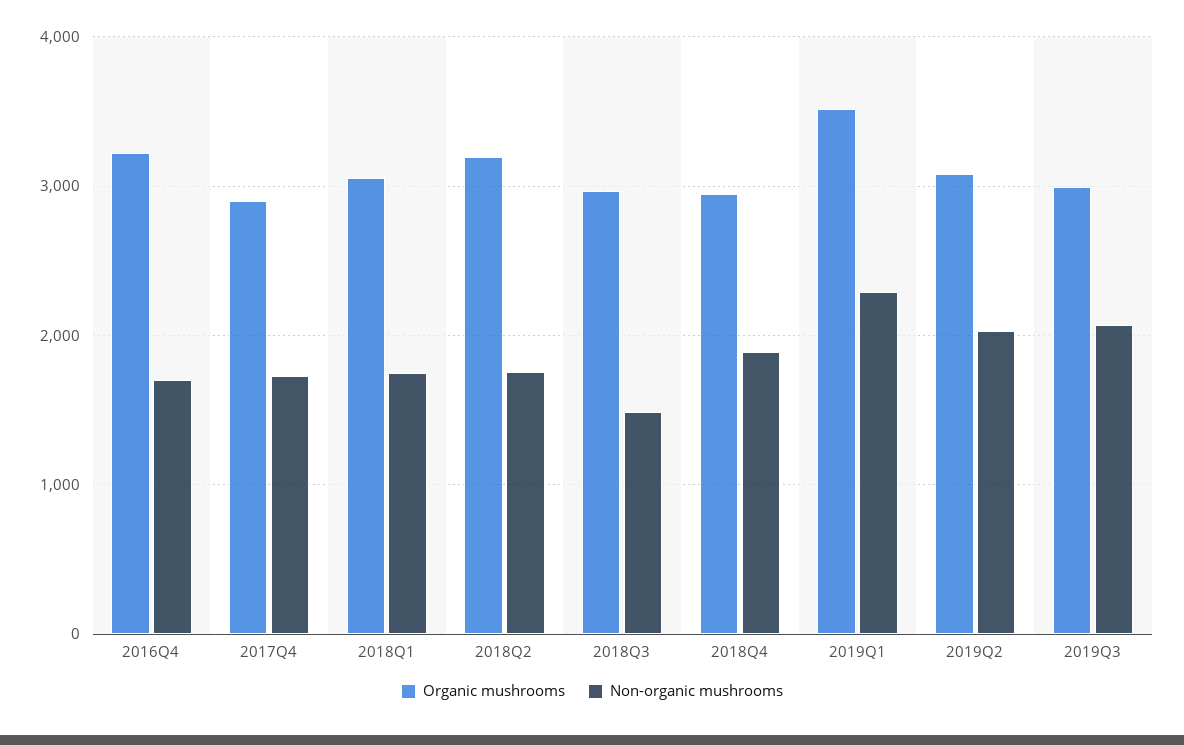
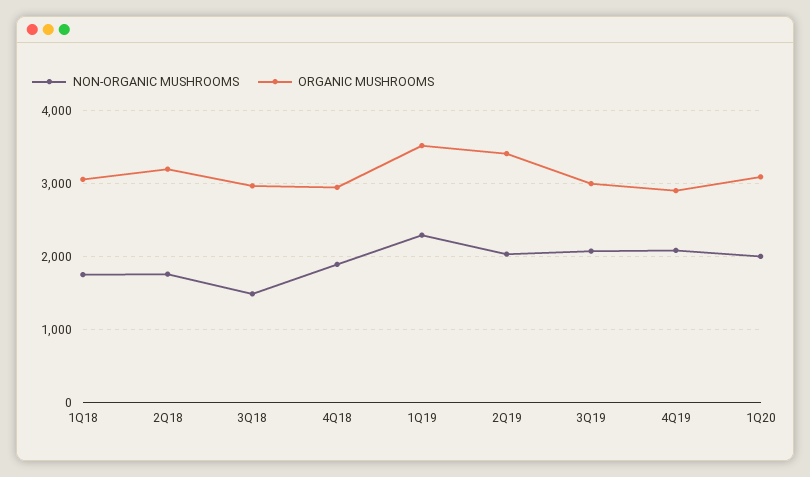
Organic mushrooms, 2016Q4: 3200 -> none
Non-organic mushrooms, 2016Q4: 1700 -> none
Organic mushrooms, 2017Q4: 2900 -> none
Non-organic mushrooms, 2017Q4: 1700 -> none
Organic mushrooms, 2019Q2: 3100 -> 3400
Non-organic mushrooms, 4Q19: none -> 2100
Organic mushrooms, 4Q19: none -> 2900
Non-organic mushrooms, 1Q20: none -> 2000
Organic mushrooms, 1Q20: none -> 3100

